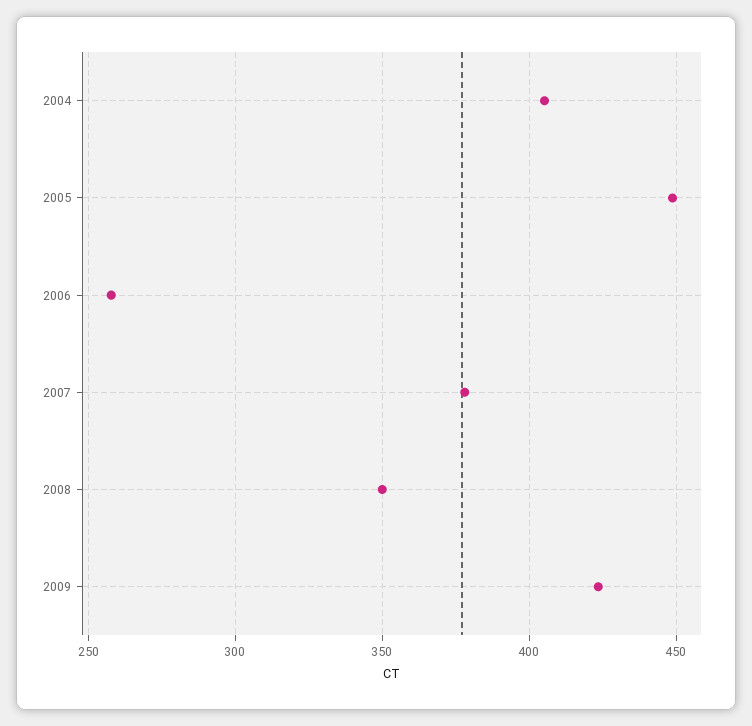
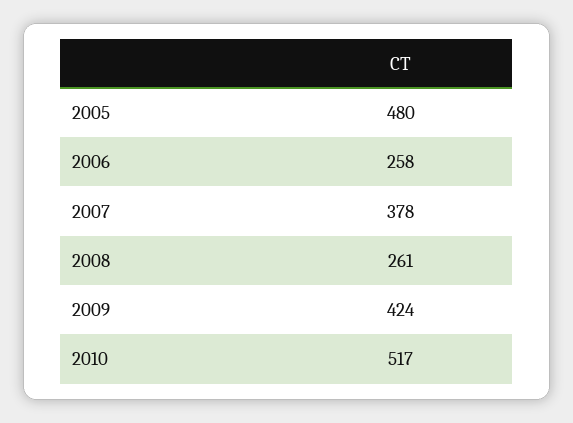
2004: 405 -> none
2005: 450 -> 480
2008: 350 -> 261
2010: none -> 517

